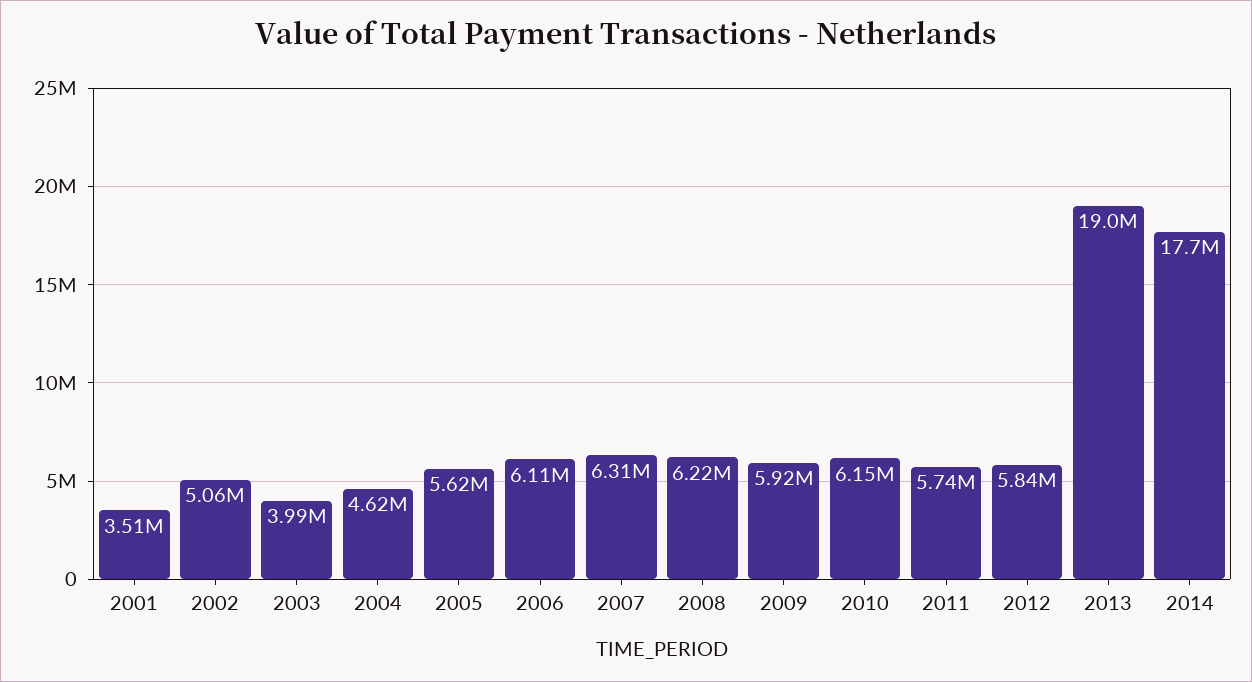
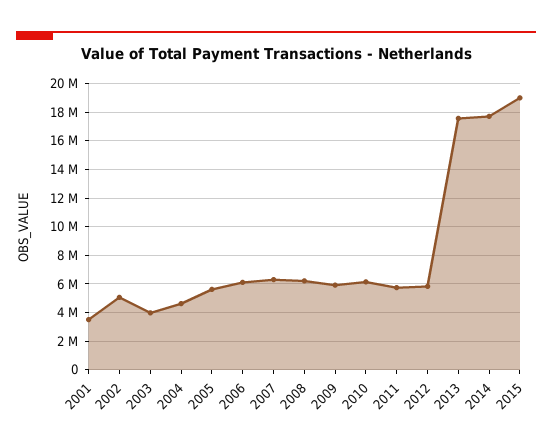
2013: 19000000 -> 17500000
2015: none -> 19000000

